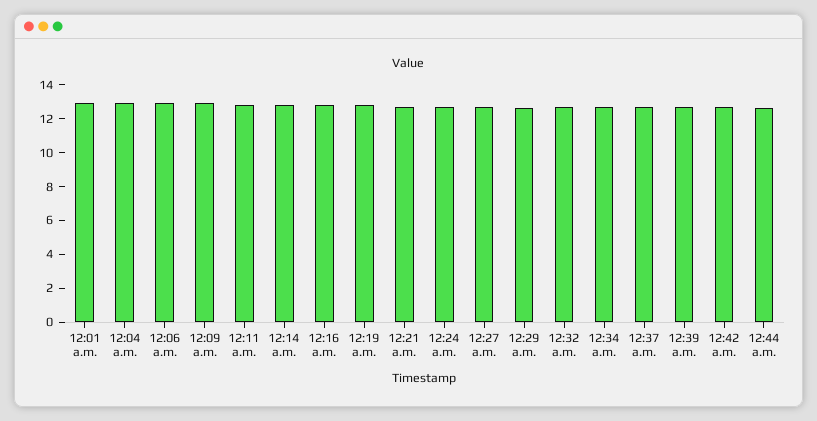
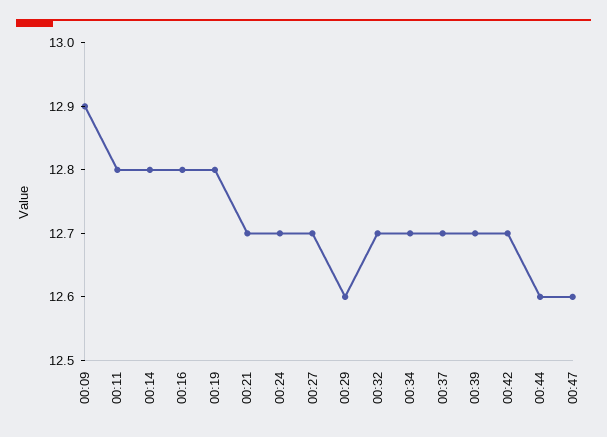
12:01 a.m.: 13 -> none
12:04 a.m.: 13 -> none
12:06 a.m.: 13 -> none
00:47: none -> 12.6

